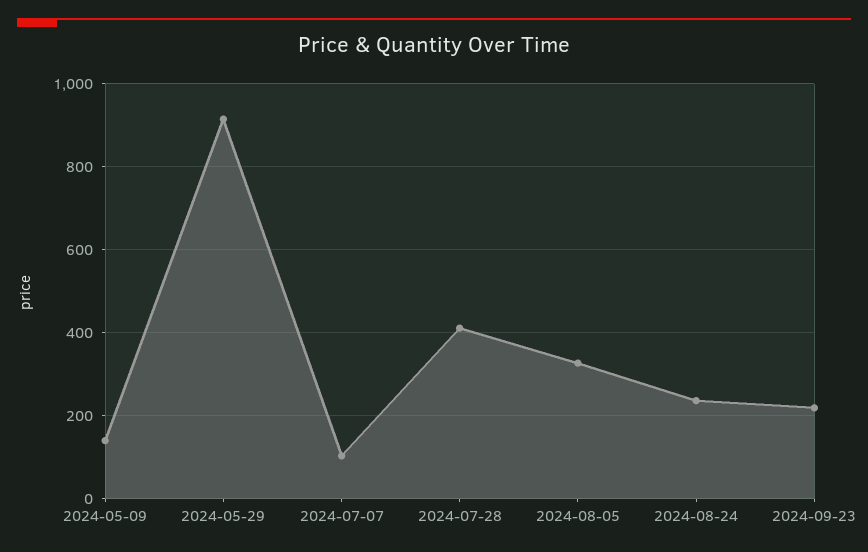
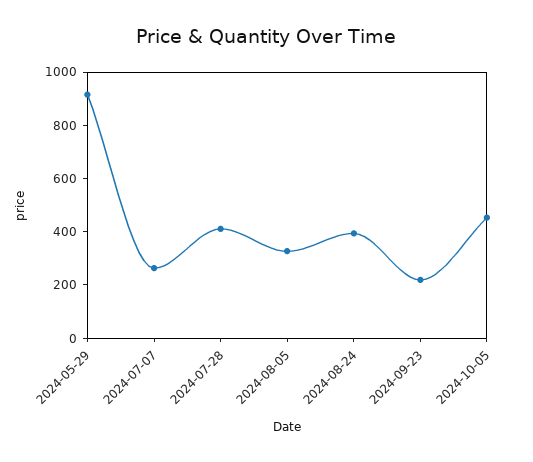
2024-05-09: 140 -> none
2024-07-07: 100 -> 250
2024-08-24: 240 -> 400
2024-10-05: none -> 450

